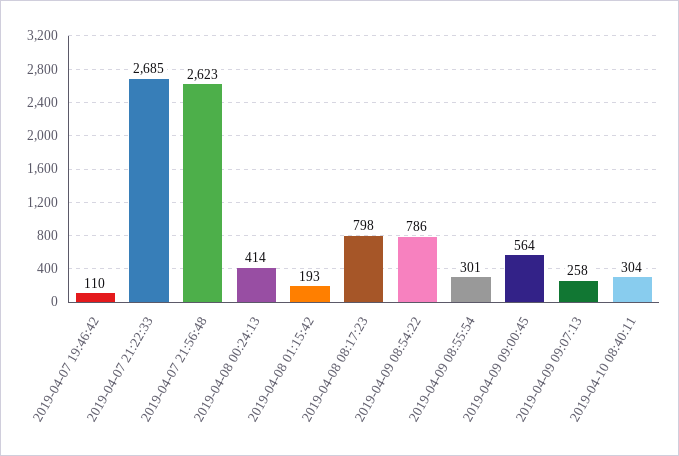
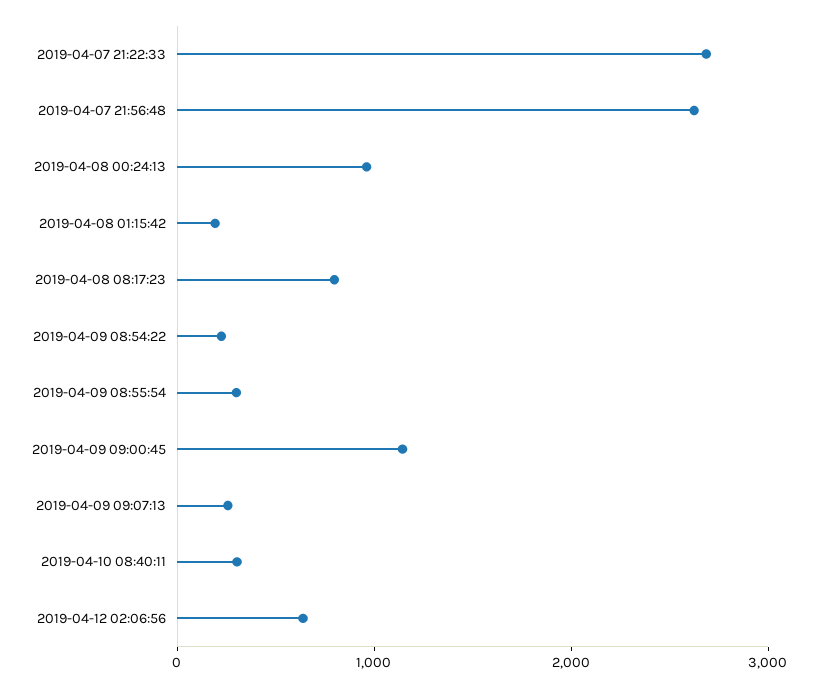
2019-04-07 19:46:42: 110 -> none
2019-04-08 00:24:13: 414 -> 1000
2019-04-09 08:54:22: 786 -> 200
2019-04-09 09:00:45: 564 -> 1200
2019-04-12 02:06:56: none -> 600

